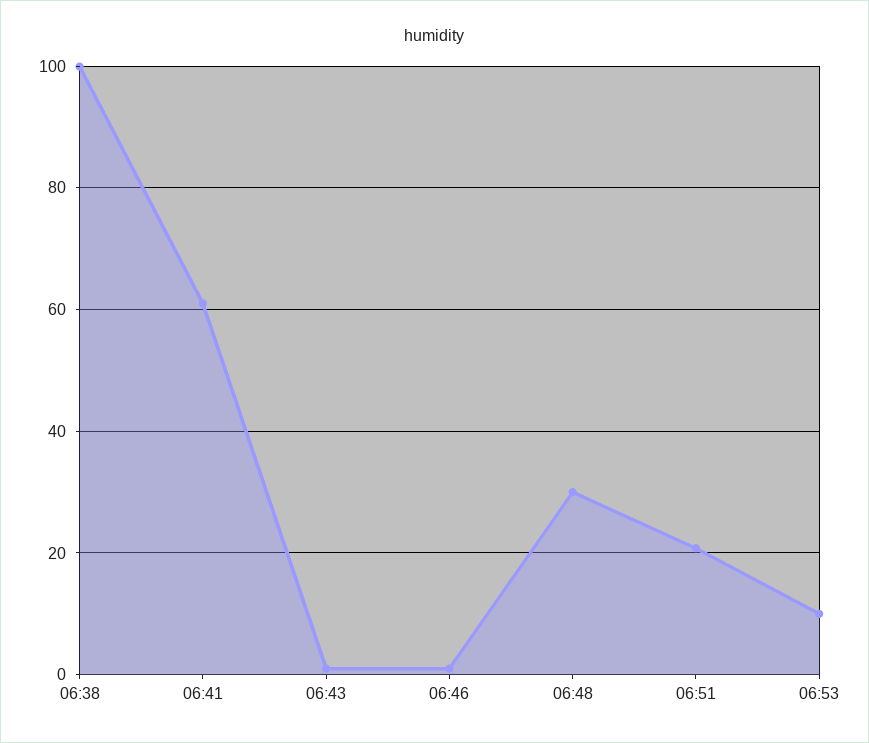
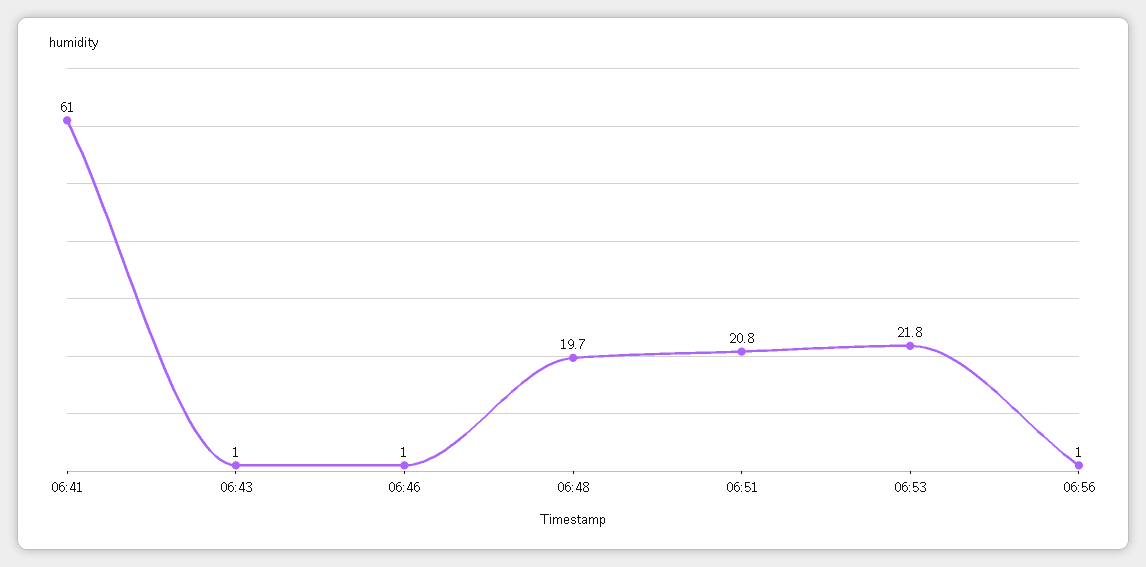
06:38: 100 -> none
06:48: 30 -> 19.7
06:53: 10 -> 21.8
06:56: none -> 1

